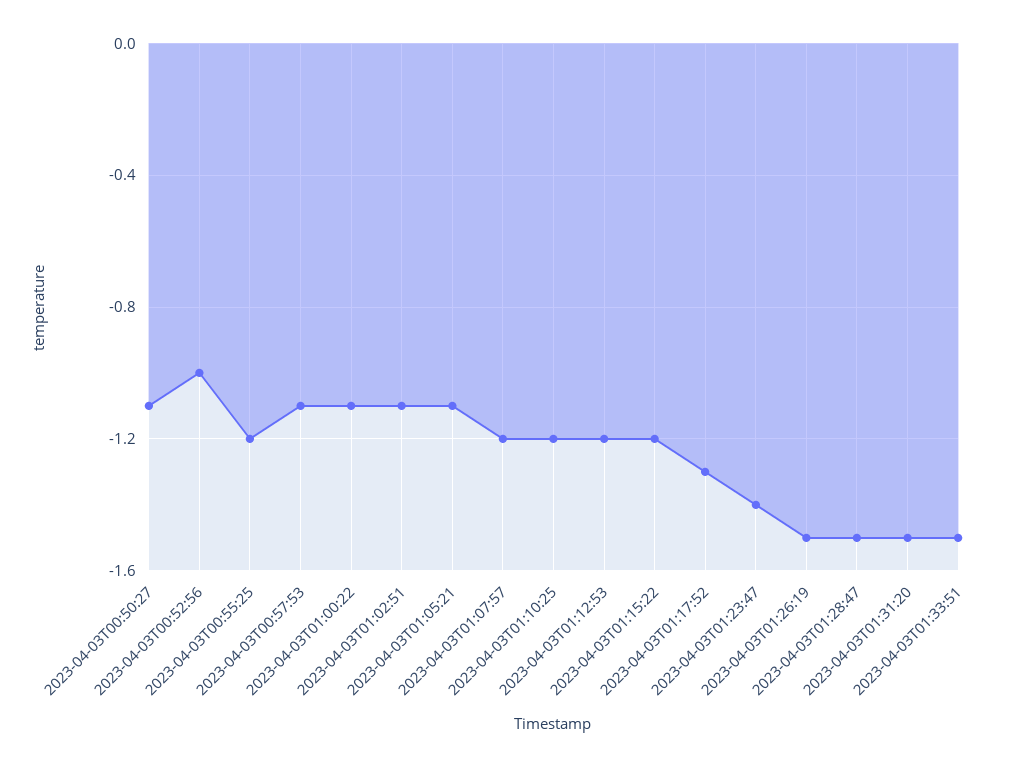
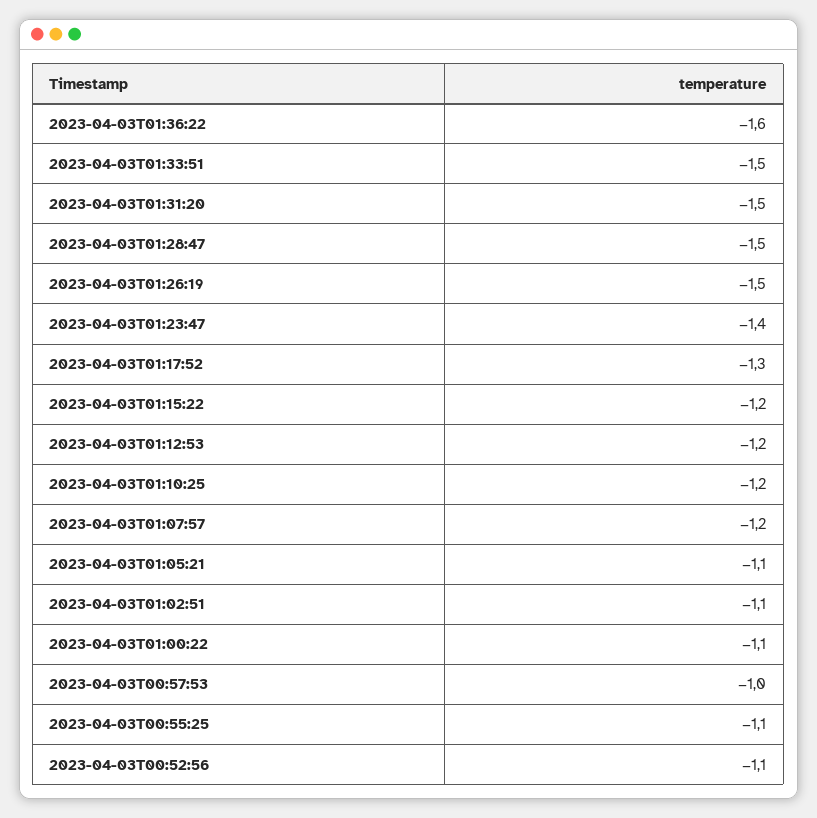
2023-04-03T00:50:27: -1.1 -> none
2023-04-03T00:52:56: -1 -> -1.1
2023-04-03T00:55:25: -1.2 -> -1.1
2023-04-03T00:57:53: -1.1 -> -1
2023-04-03T01:36:22: none -> -1.6

